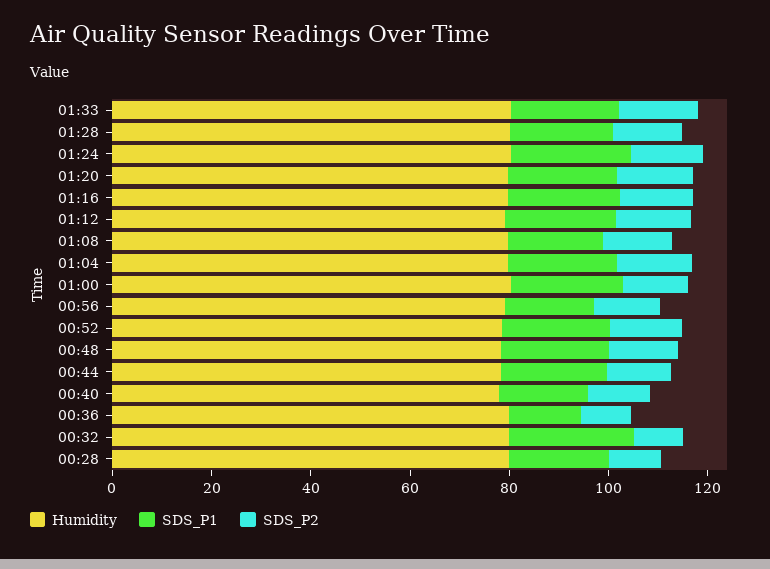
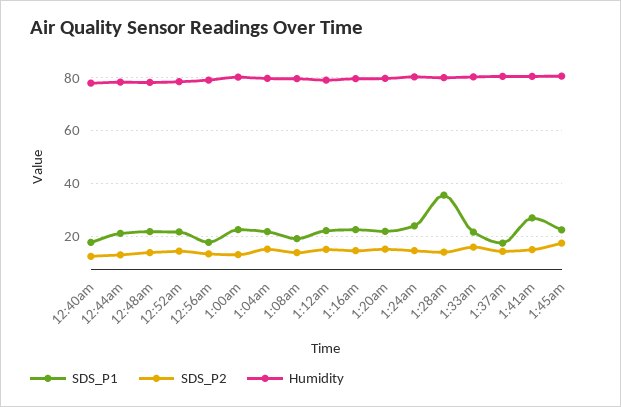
SDS_P1, 01:28: 20 -> 35
Humidity, 00:36: 80 -> none
SDS_P1, 00:36: 15 -> none
SDS_P2, 00:36: 10 -> none
Humidity, 00:32: 80 -> none
SDS_P1, 00:32: 25 -> none
SDS_P2, 00:32: 10 -> none
Humidity, 00:28: 80 -> none
SDS_P1, 00:28: 20 -> none
SDS_P2, 00:28: 10 -> none
SDS_P1, 1:37am: none -> 17.5
SDS_P2, 1:37am: none -> 15
Humidity, 1:37am: none -> 80
SDS_P1, 1:41am: none -> 27.5
SDS_P2, 1:41am: none -> 15
Humidity, 1:41am: none -> 80
SDS_P1, 1:45am: none -> 22.5
SDS_P2, 1:45am: none -> 17.5
Humidity, 1:45am: none -> 80

